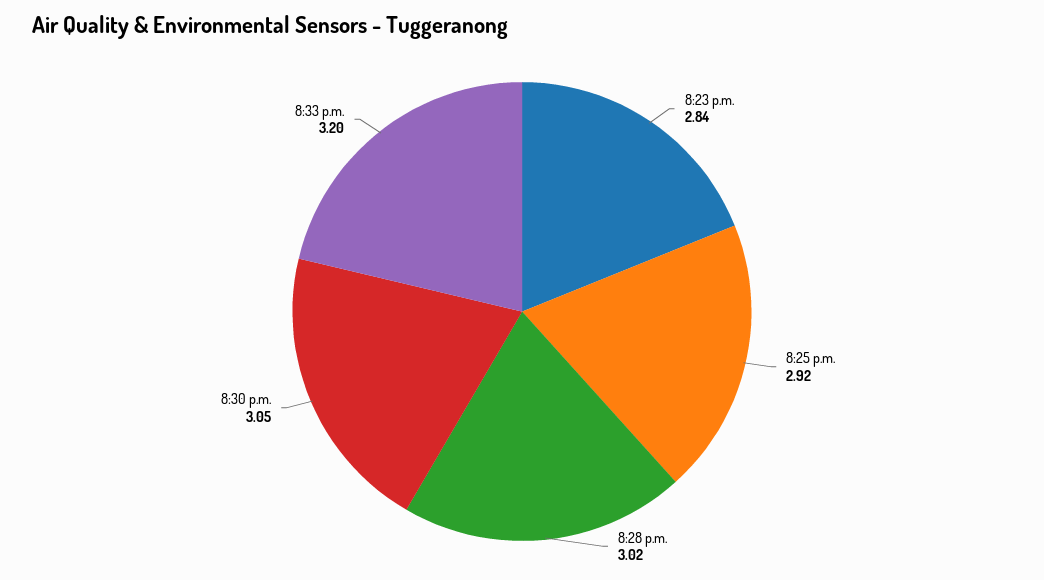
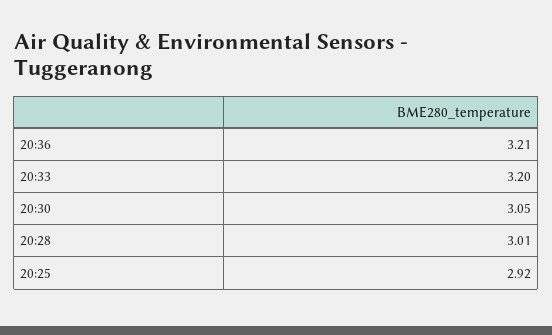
8:23 p.m.: 2.84 -> none
8:28 p.m.: 3.02 -> 3.01
20:36: none -> 3.21

